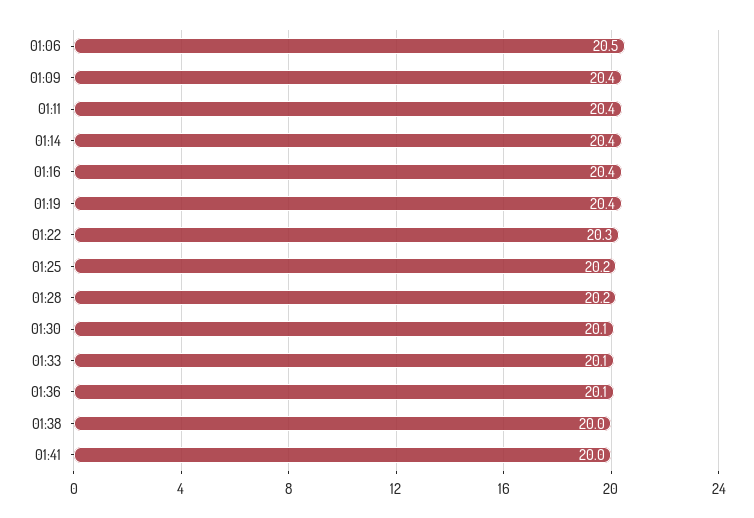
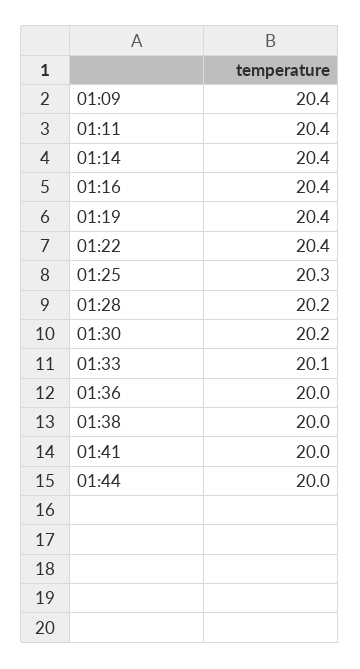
01:06: 20.5 -> none
01:22: 20.3 -> 20.4
01:25: 20.2 -> 20.3
01:30: 20.1 -> 20.2
01:36: 20.1 -> 20
01:44: none -> 20

